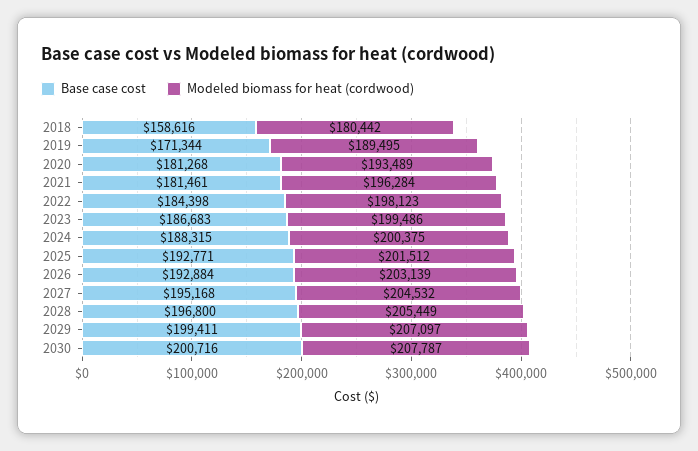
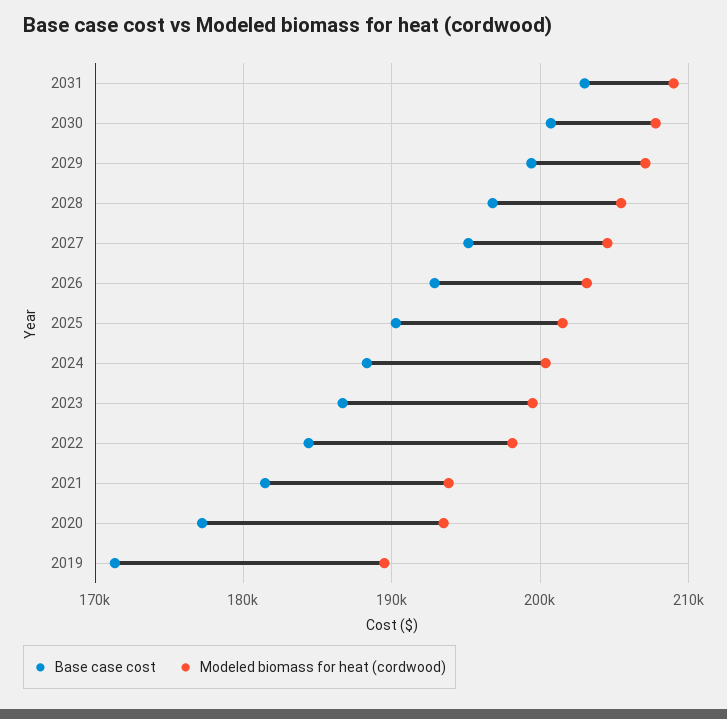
Base case cost, 2018: 158616 -> none
Modeled biomass for heat (cordwood), 2018: 180442 -> none
Base case cost, 2020: 181268 -> 177000
Modeled biomass for heat (cordwood), 2021: 196284 -> 194000
Base case cost, 2025: 192771 -> 190000
Base case cost, 2031: none -> 203000
Modeled biomass for heat (cordwood), 2031: none -> 209000

